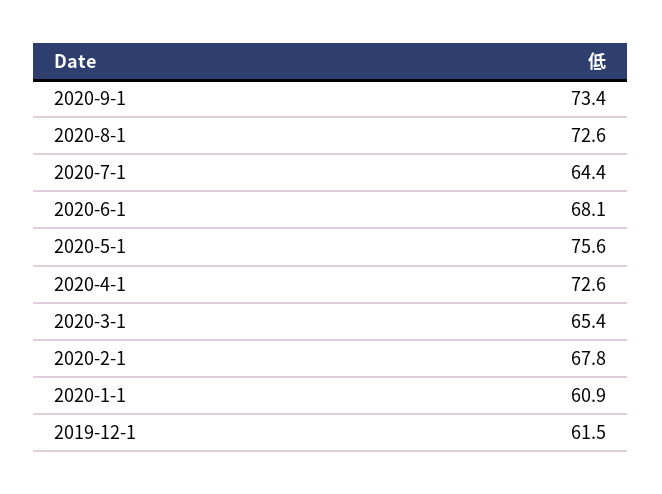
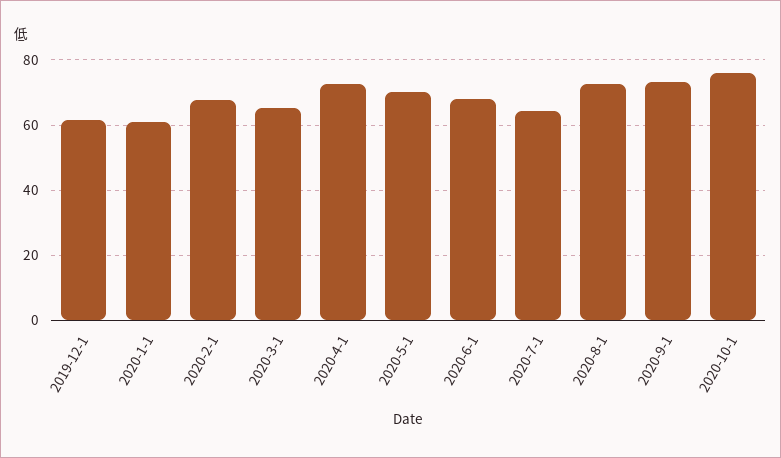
2020-5-1: 75.6 -> 70
2020-10-1: none -> 76

